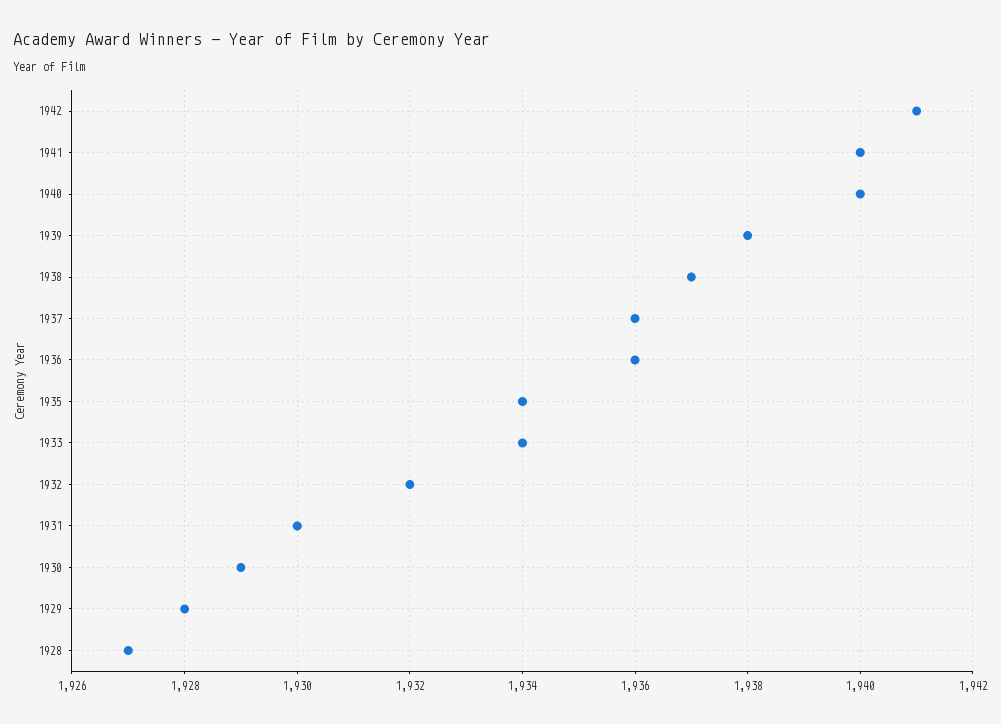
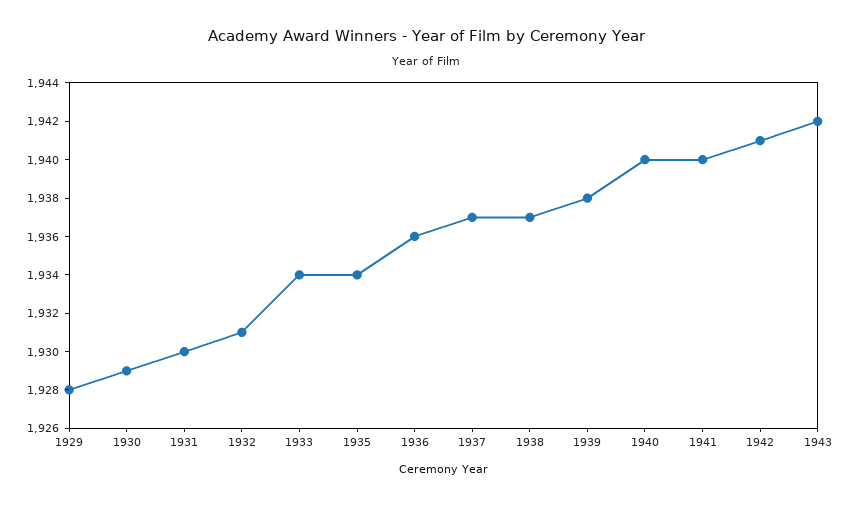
1937: 1936 -> 1937
1932: 1932 -> 1931
1928: 1927 -> none
1943: none -> 1942

